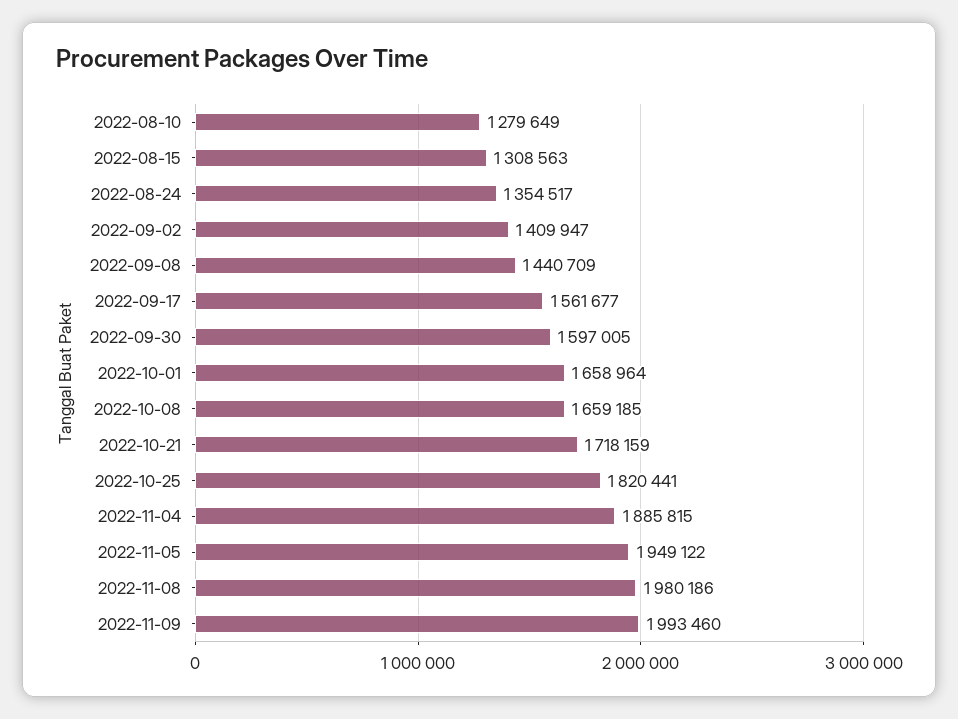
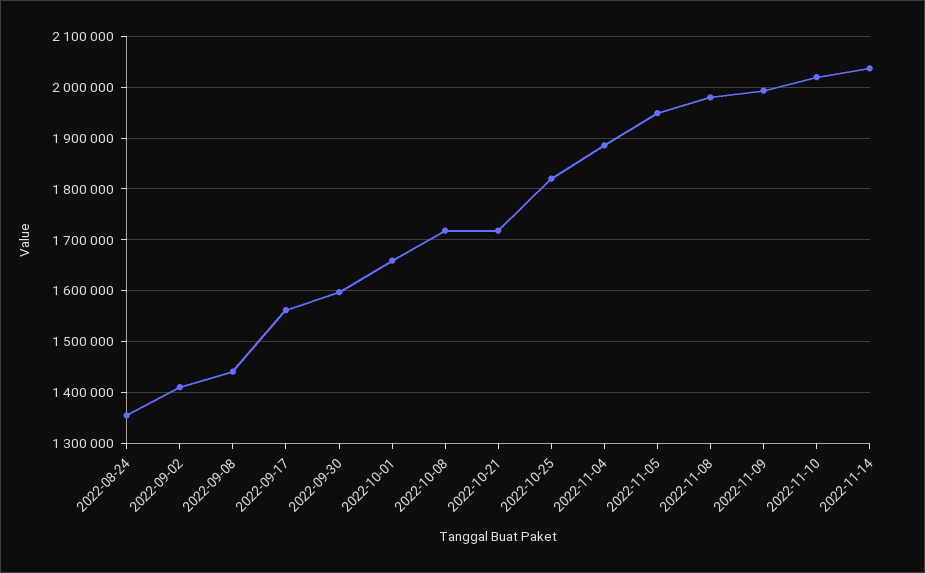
2022-08-10: 1279649 -> none
2022-08-15: 1308563 -> none
2022-10-08: 1659185 -> 1720000
2022-11-10: none -> 2020000
2022-11-14: none -> 2040000

